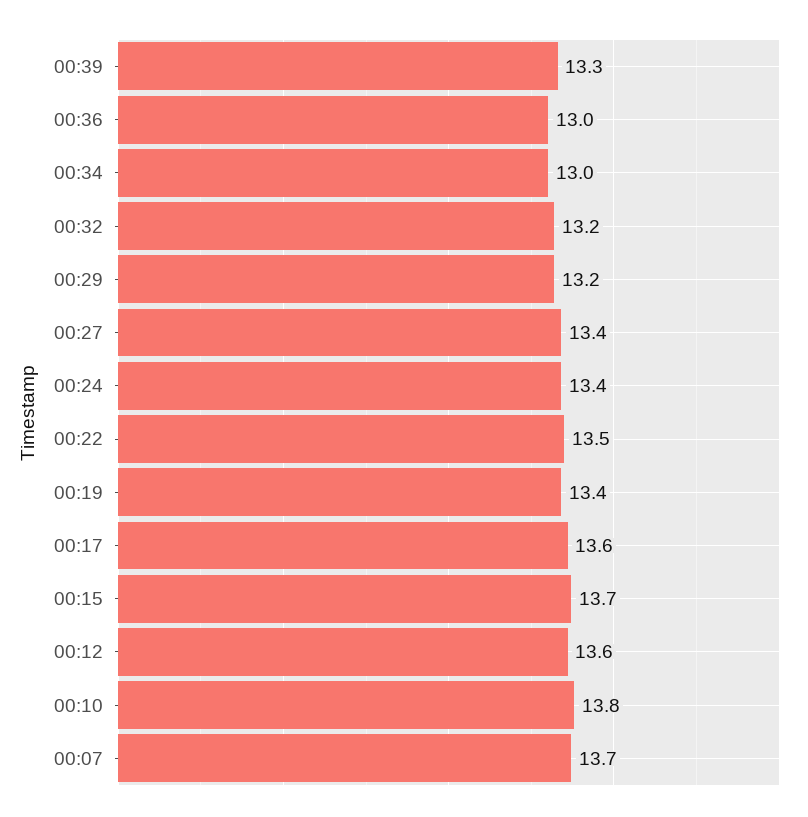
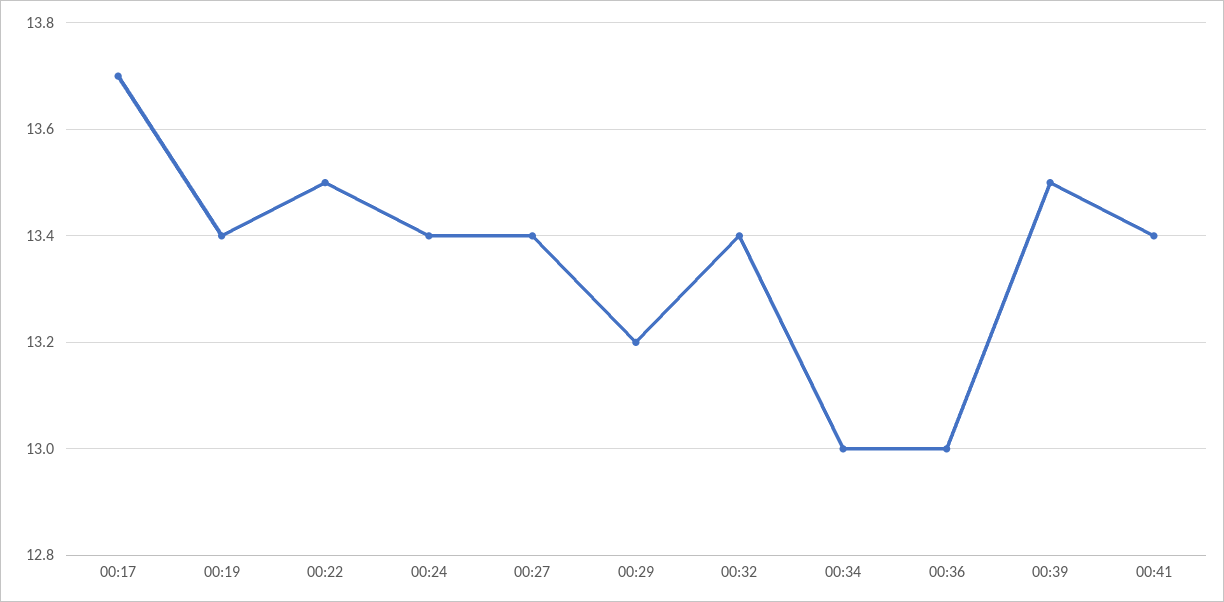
00:39: 13.3 -> 13.5
00:32: 13.2 -> 13.4
00:17: 13.6 -> 13.7
00:15: 13.7 -> none
00:12: 13.6 -> none
00:10: 13.8 -> none
00:07: 13.7 -> none
00:41: none -> 13.4

